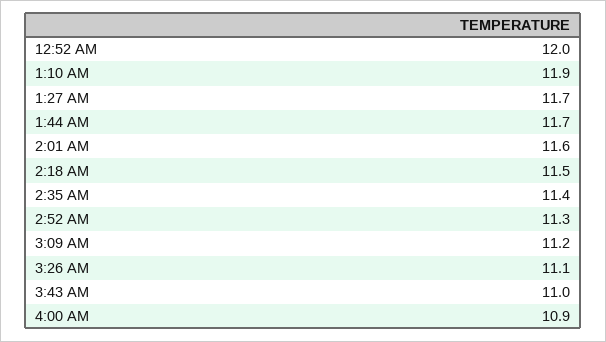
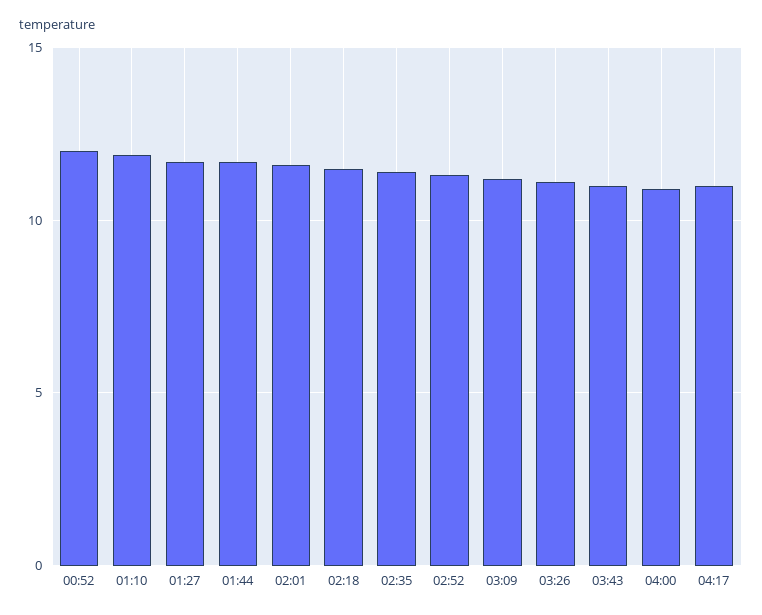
04:17: none -> 11

